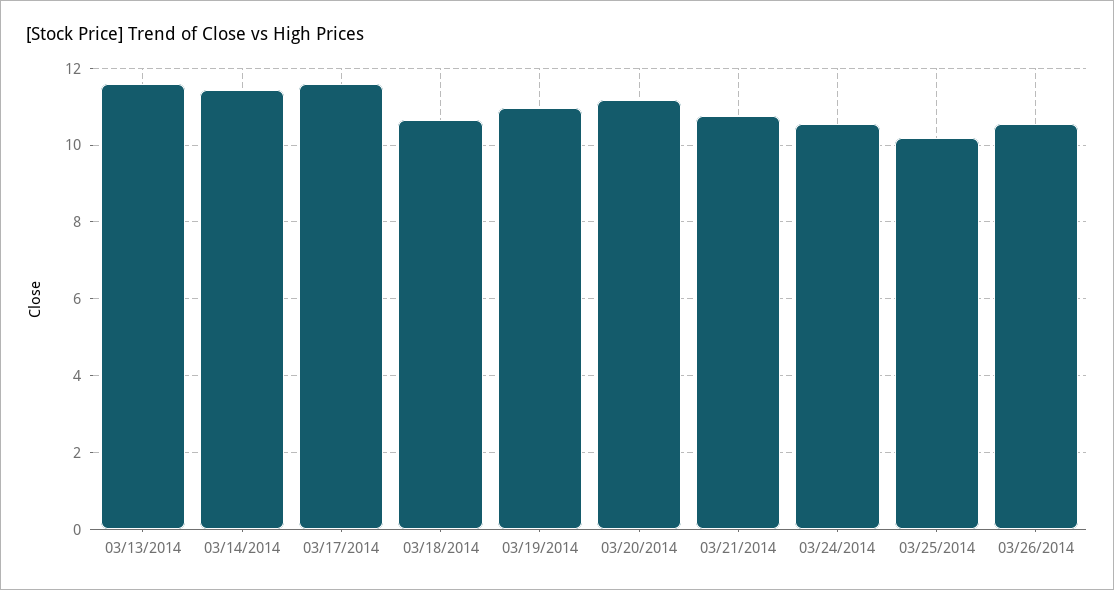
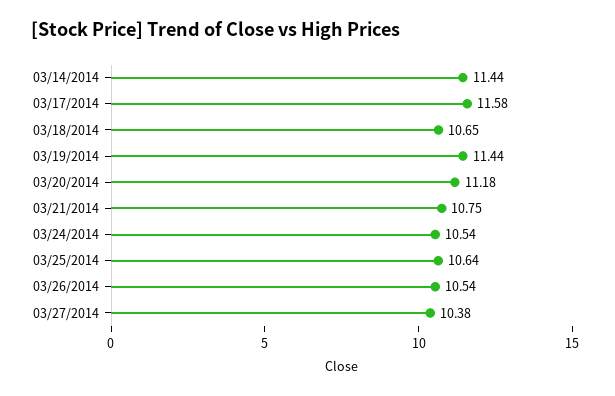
03/13/2014: 11.6 -> none
03/19/2014: 11 -> 11.44
03/25/2014: 10.2 -> 10.64
03/27/2014: none -> 10.38

